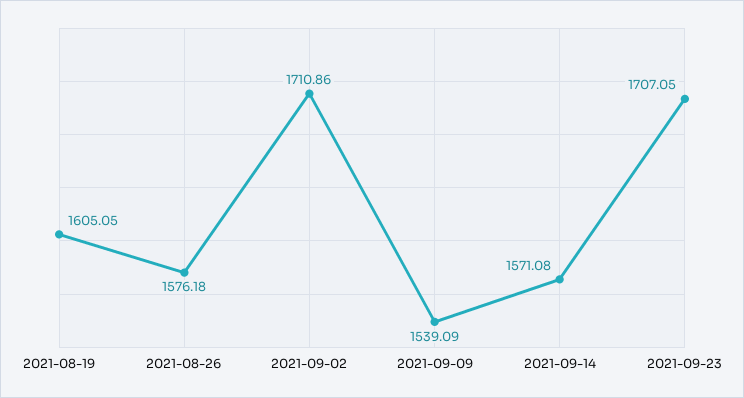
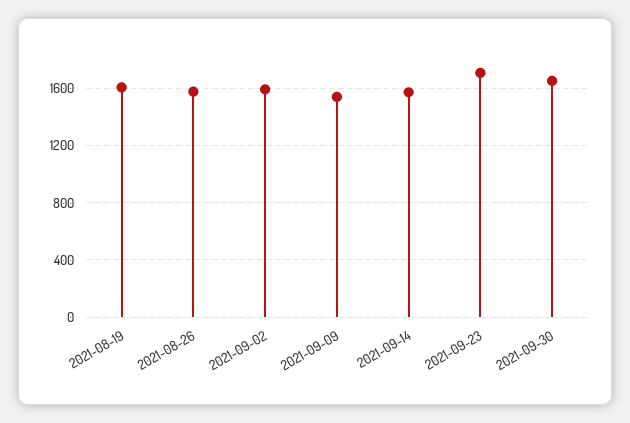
2021-09-02: 1710.86 -> 1600
2021-09-30: none -> 1650

